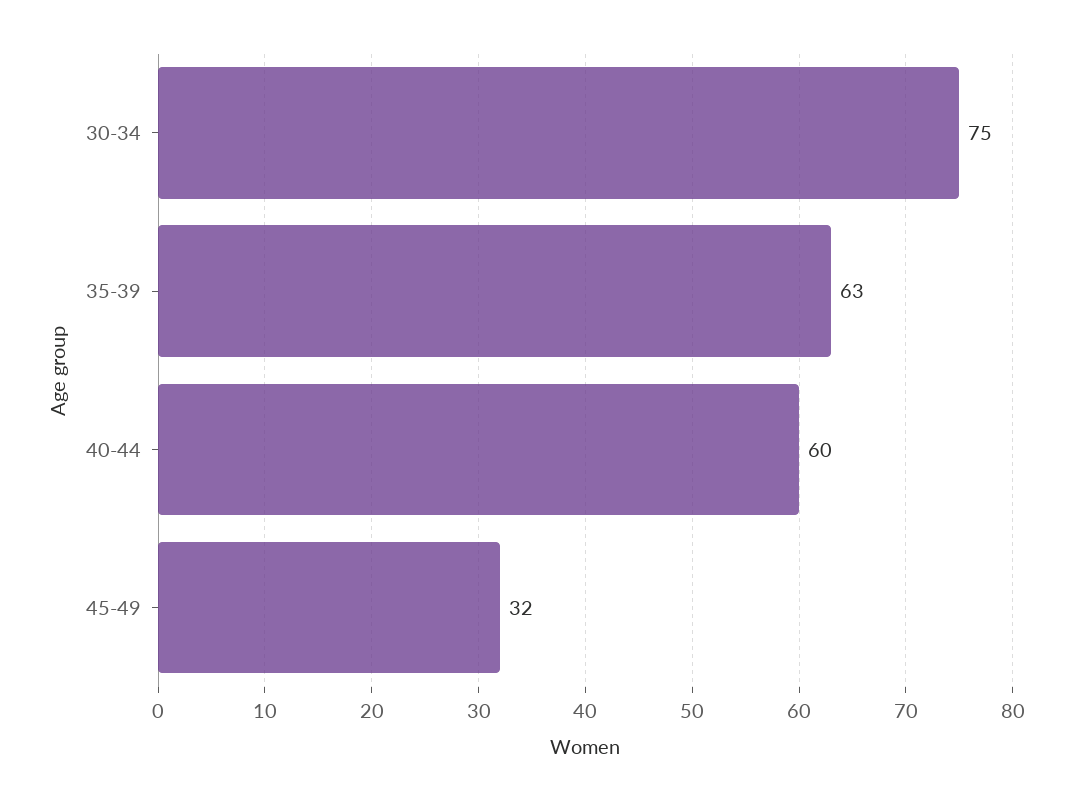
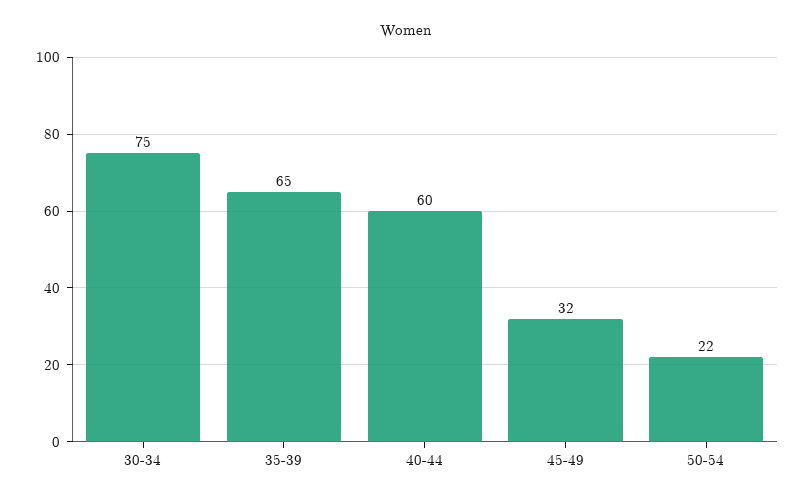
35-39: 63 -> 65
50-54: none -> 22

